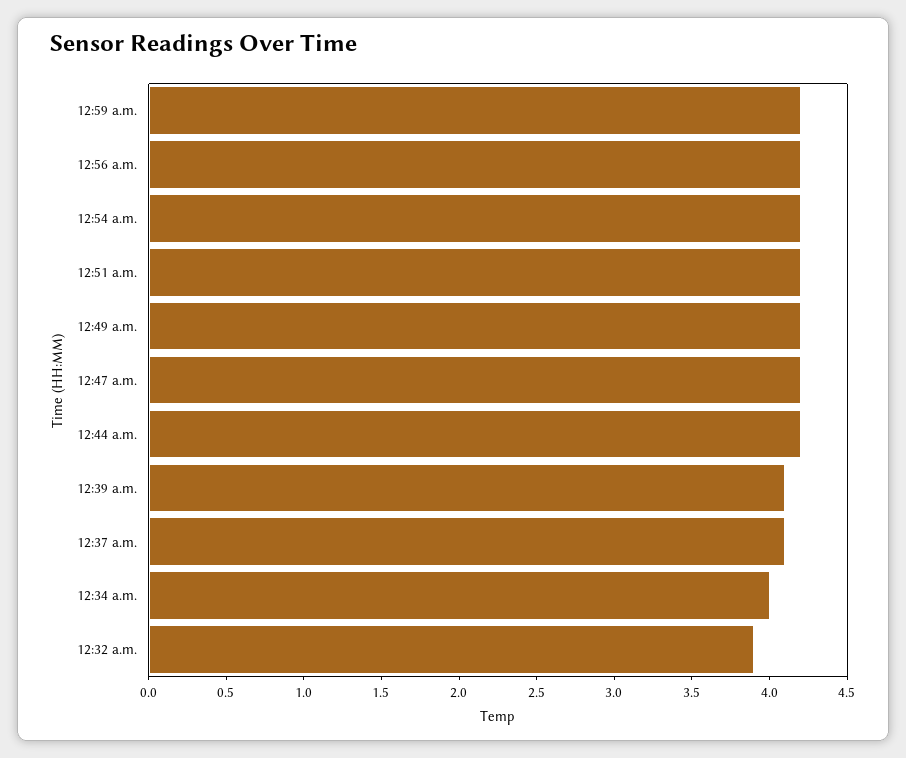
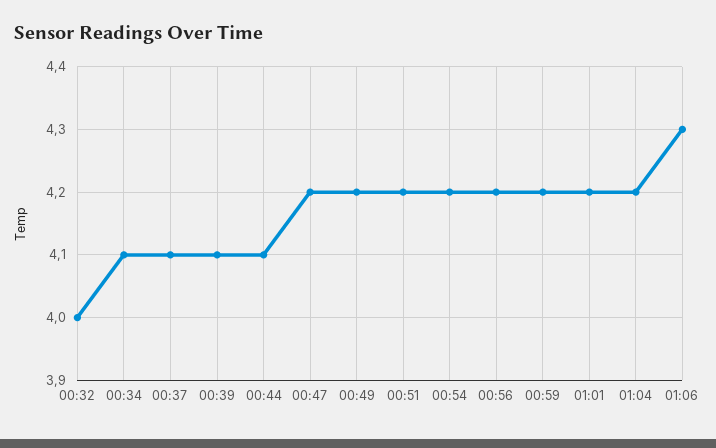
12:44 a.m.: 4.2 -> 4.1
12:34 a.m.: 4 -> 4.1
12:32 a.m.: 3.9 -> 4
01:01: none -> 4.2
01:04: none -> 4.2
01:06: none -> 4.3

